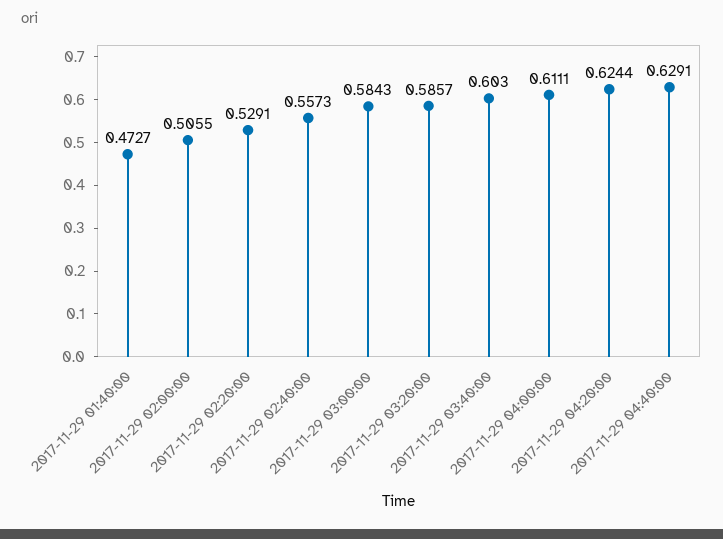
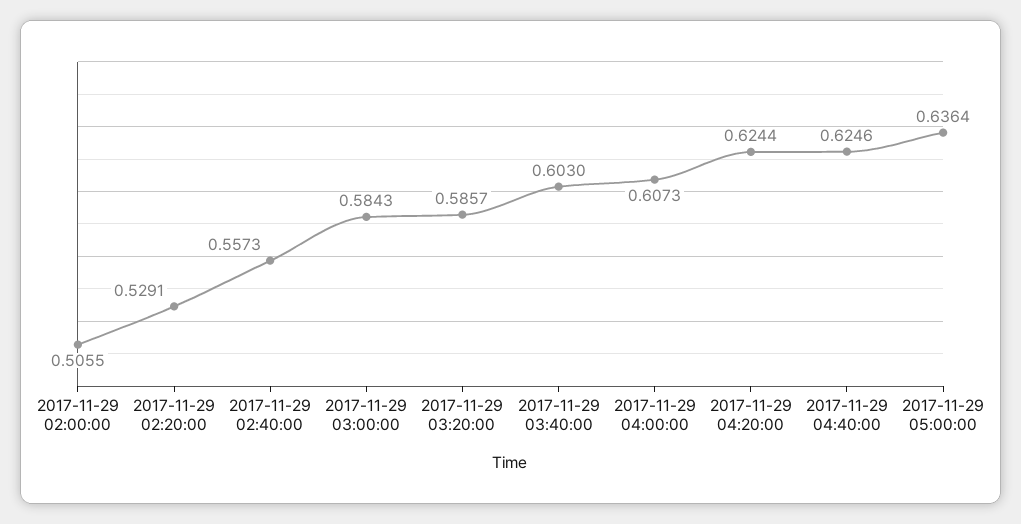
2017-11-29 01:40:00: 0.4727 -> none
2017-11-29 04:00:00: 0.6111 -> 0.6073
2017-11-29 04:40:00: 0.6291 -> 0.6246
2017-11-29 05:00:00: none -> 0.6364

